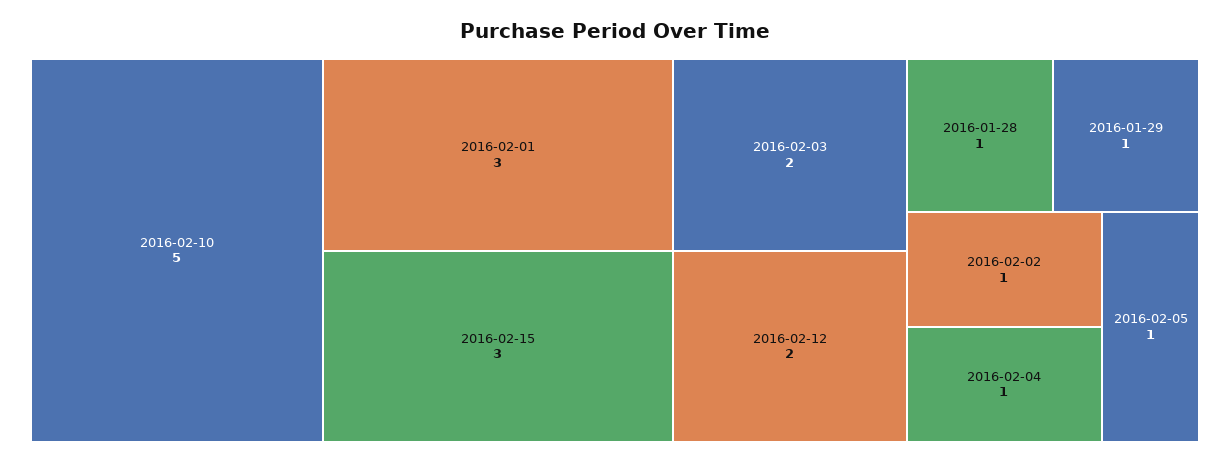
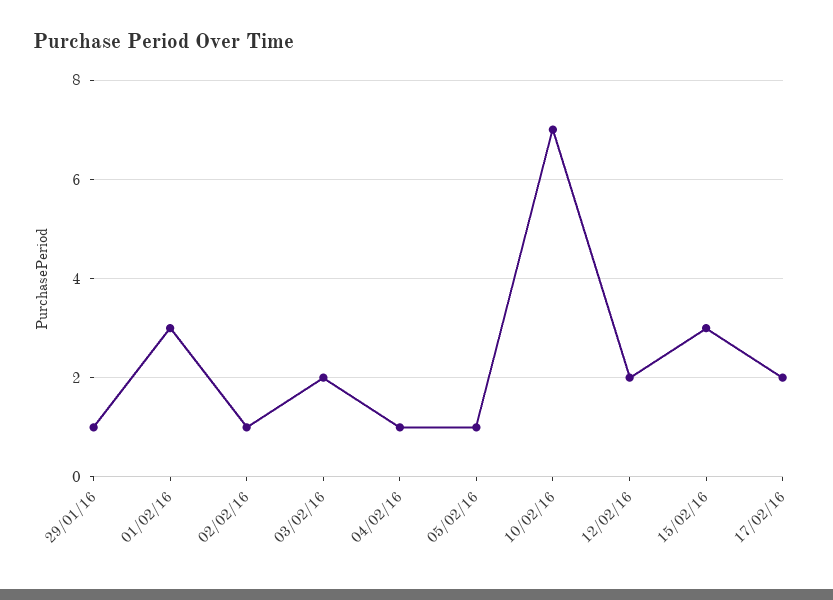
2016-02-10: 5 -> 7
2016-01-28: 1 -> none
17/02/16: none -> 2

